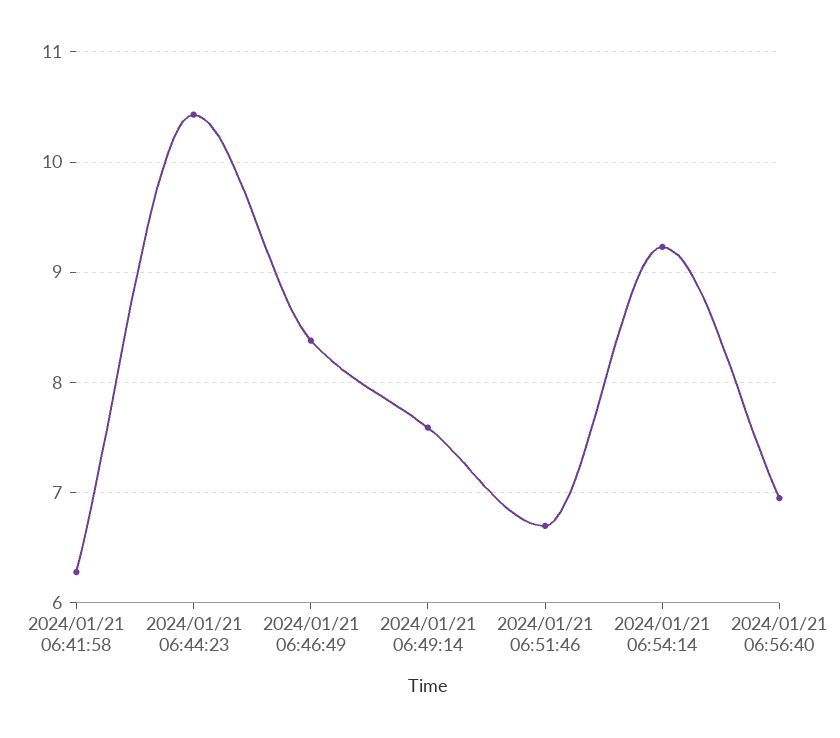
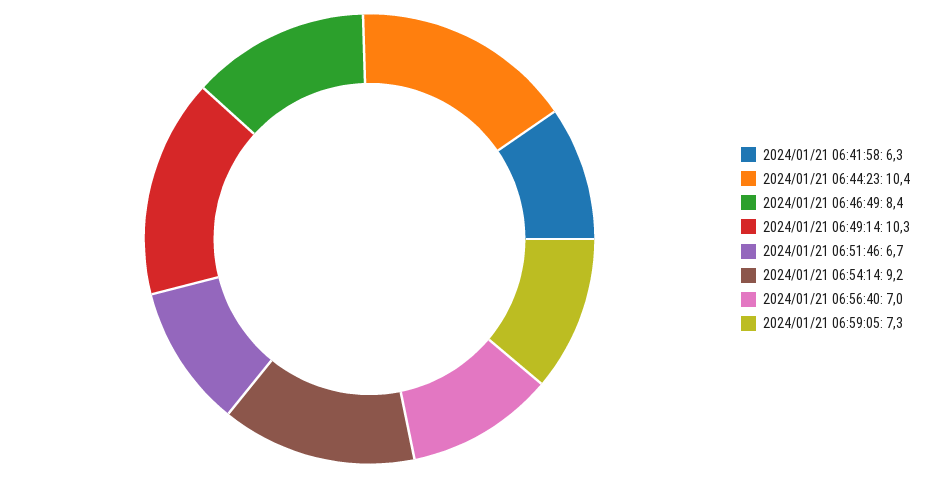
2024/01/21 06:49:14: 7.6 -> 10.3
2024/01/21 06:59:05: none -> 7.3

